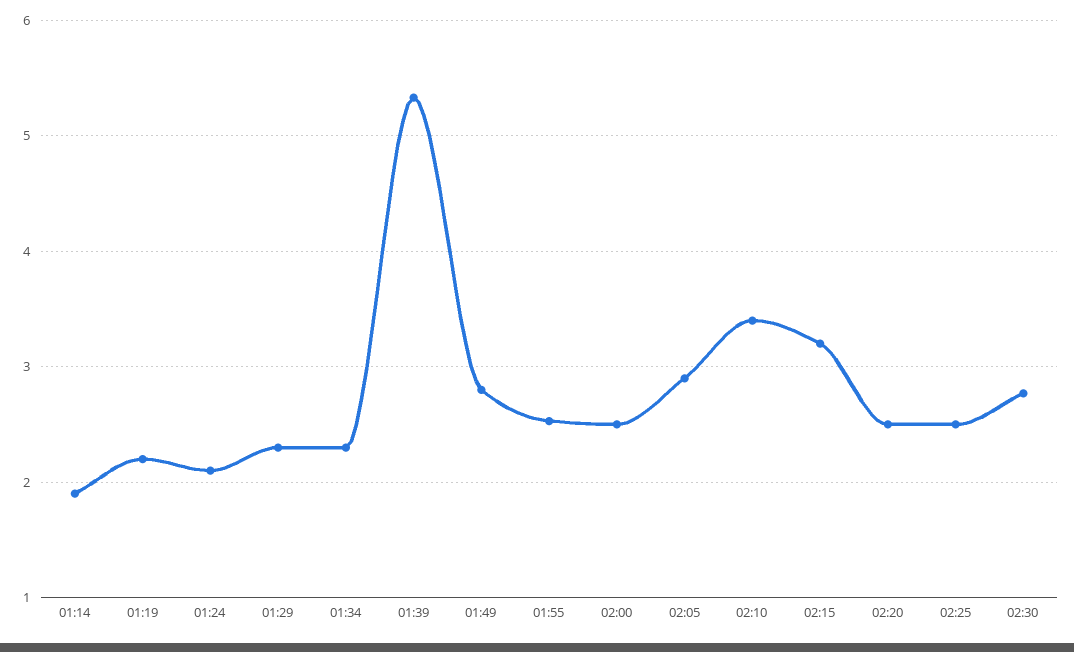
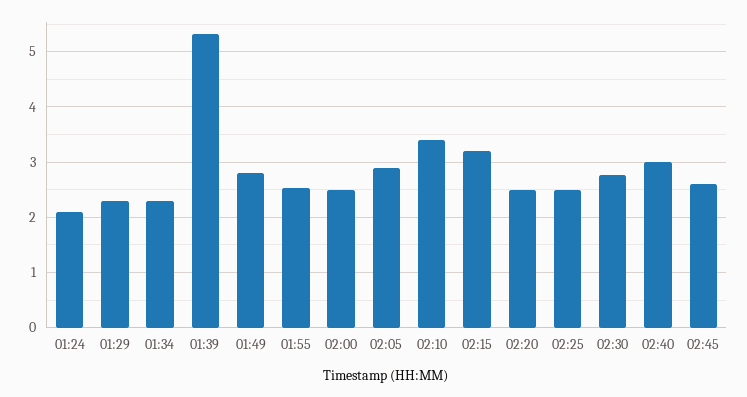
01:14: 1.9 -> none
01:19: 2.2 -> none
02:40: none -> 3
02:45: none -> 2.6

